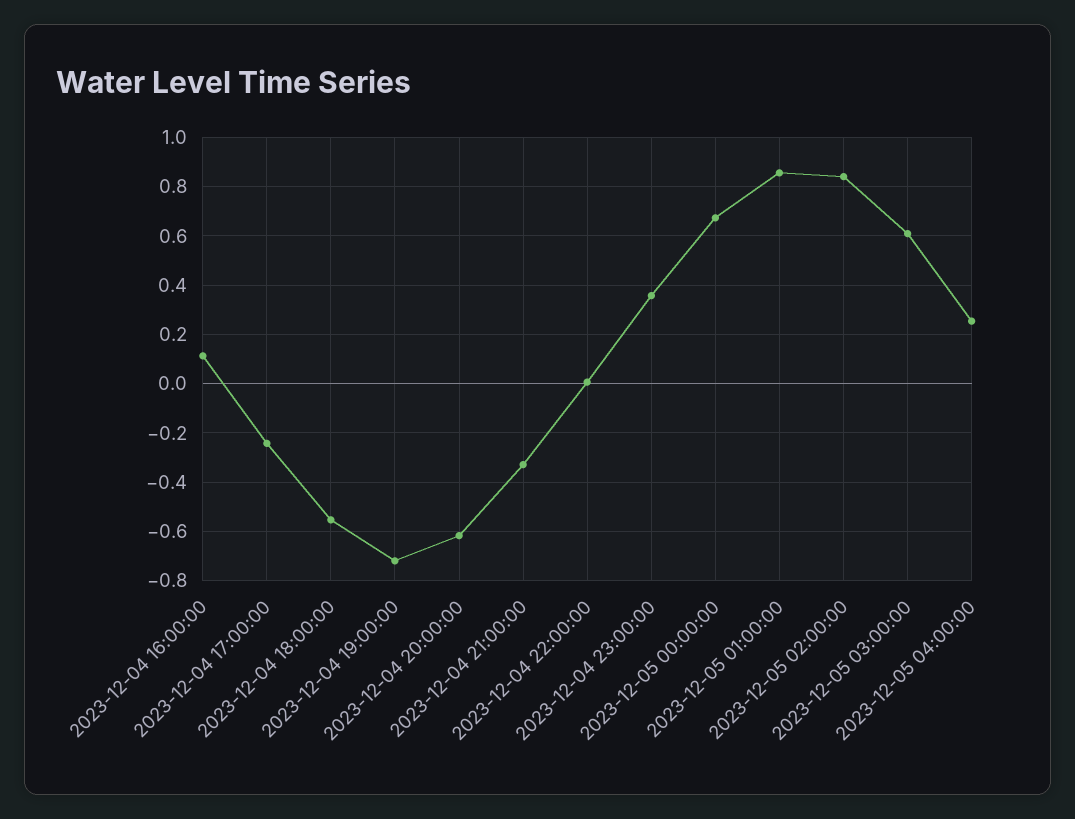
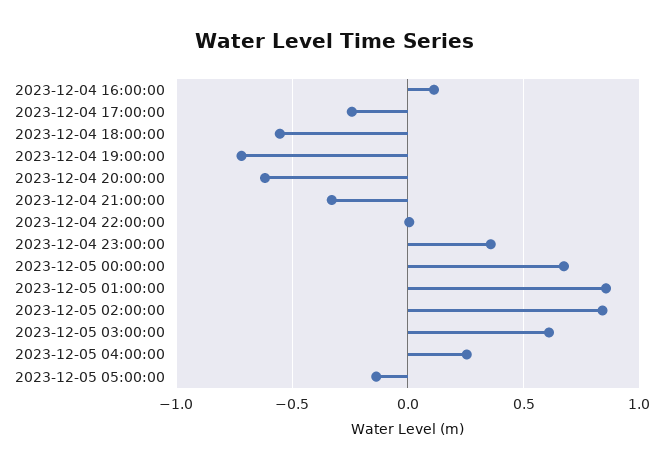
2023-12-05 05:00:00: none -> -0.15

